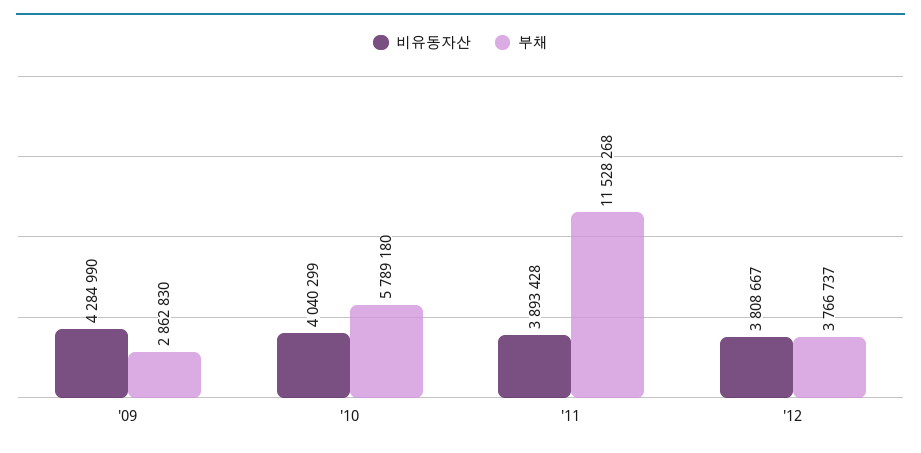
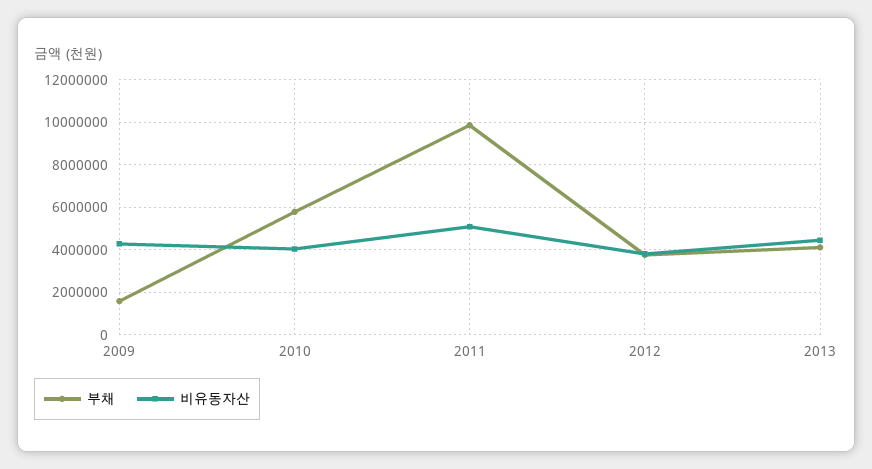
부채, '09: 2862830 -> 1500000
비유동자산, '11: 3893428 -> 5000000
부채, '11: 11528268 -> 10000000
부채, 2013: none -> 4000000
비유동자산, 2013: none -> 4500000

